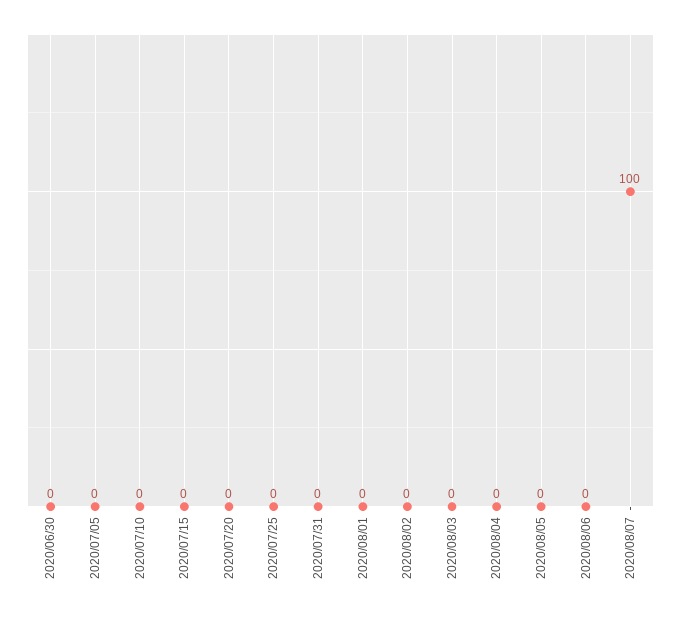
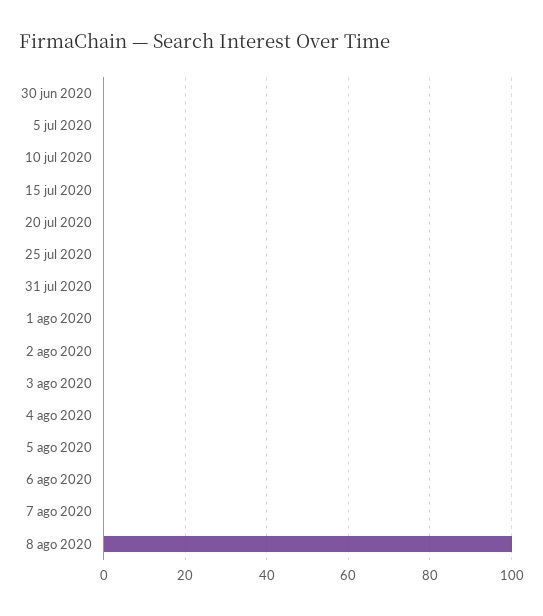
2020/08/07: 100 -> 0
8 ago 2020: none -> 100

